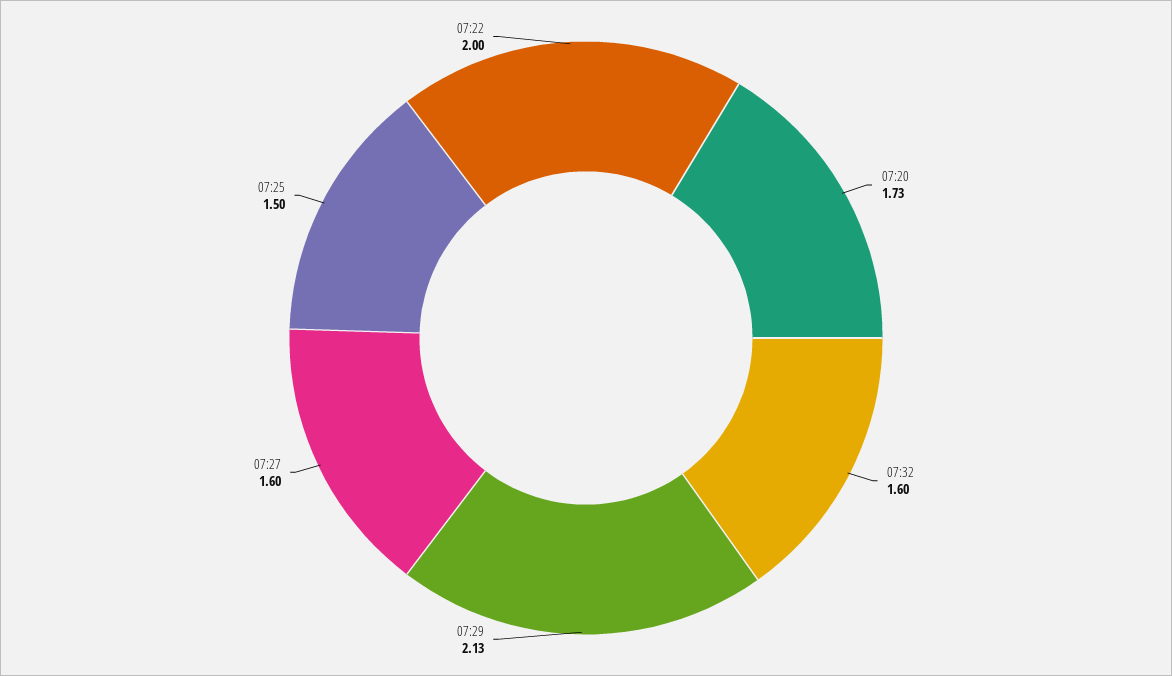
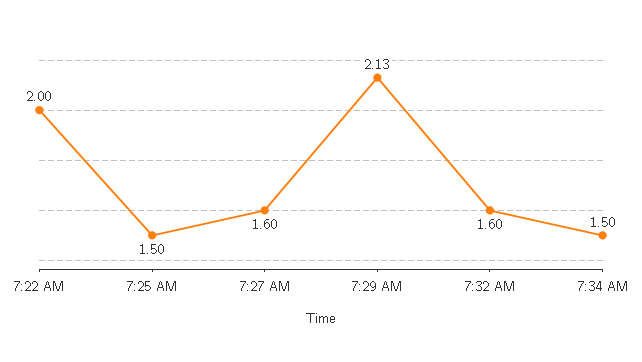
07:20: 1.73 -> none
7:34 AM: none -> 1.5

